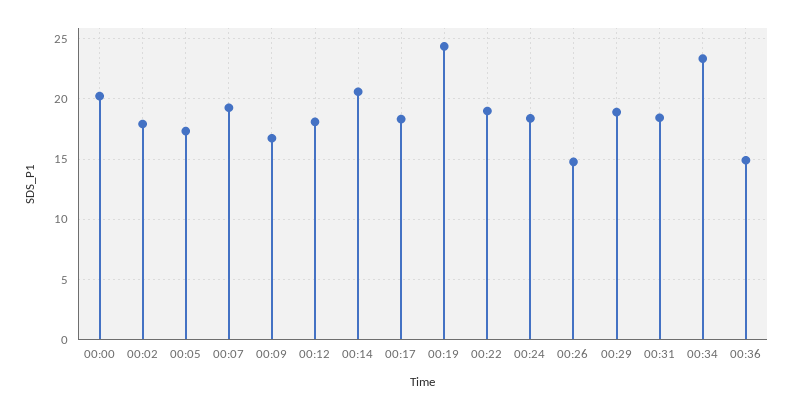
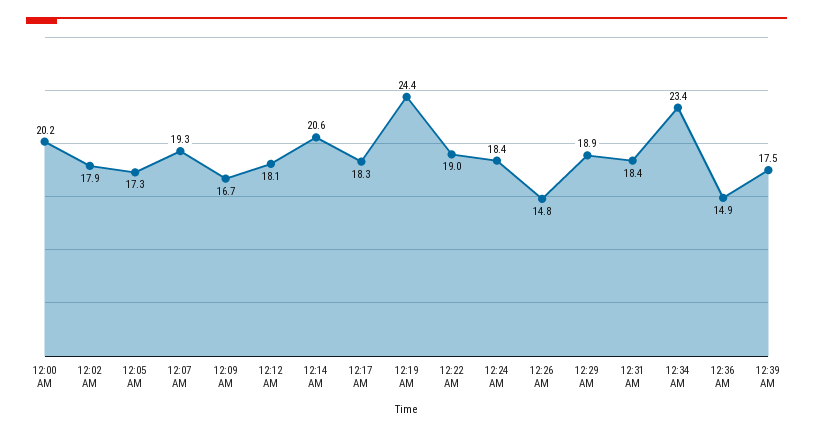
12:39 AM: none -> 17.5

